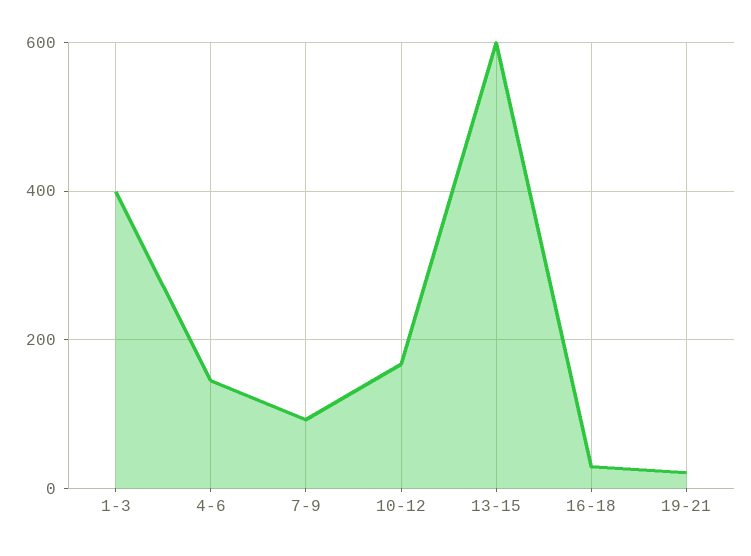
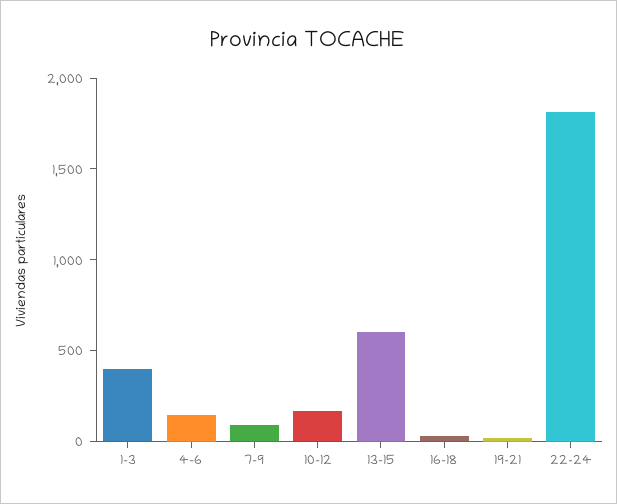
22-24: none -> 1800

